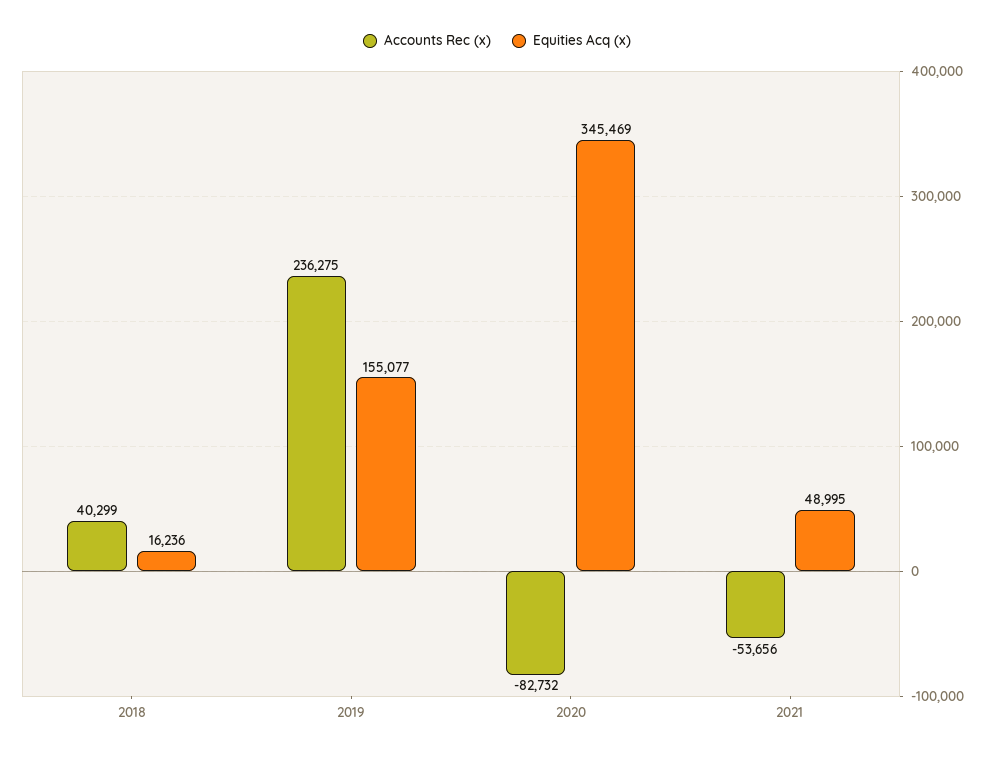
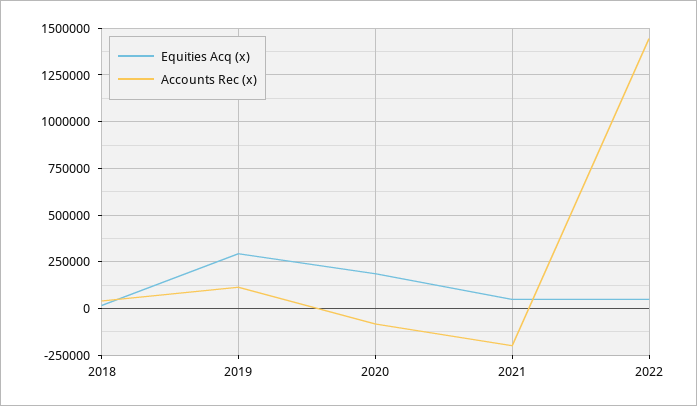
Accounts Rec (x), 2019: 236275 -> 100000
Equities Acq (x), 2019: 155077 -> 300000
Equities Acq (x), 2020: 345469 -> 200000
Accounts Rec (x), 2021: -53656 -> -200000
Equities Acq (x), 2022: none -> 50000
Accounts Rec (x), 2022: none -> 1450000

